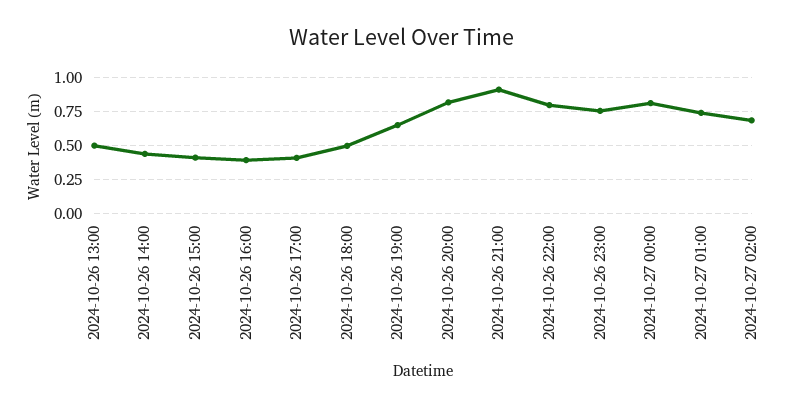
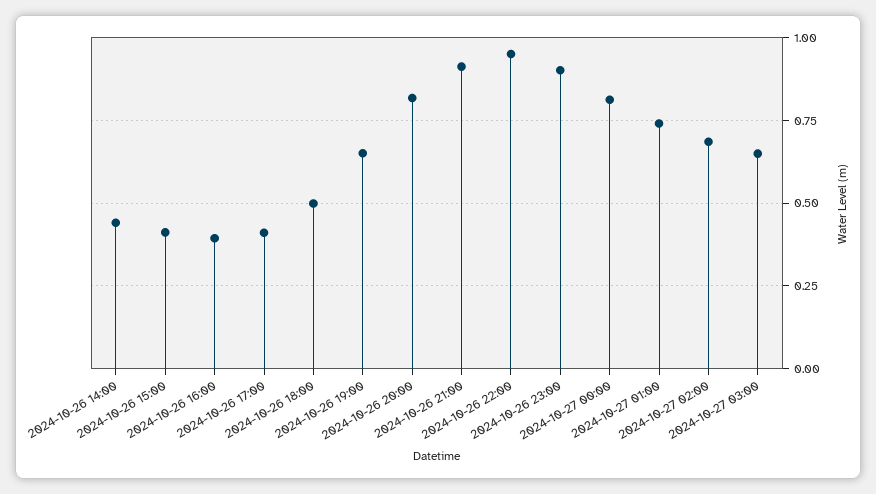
2024-10-26 13:00: 0.5 -> none
2024-10-26 22:00: 0.8 -> 0.95
2024-10-26 23:00: 0.75 -> 0.9
2024-10-27 03:00: none -> 0.65

